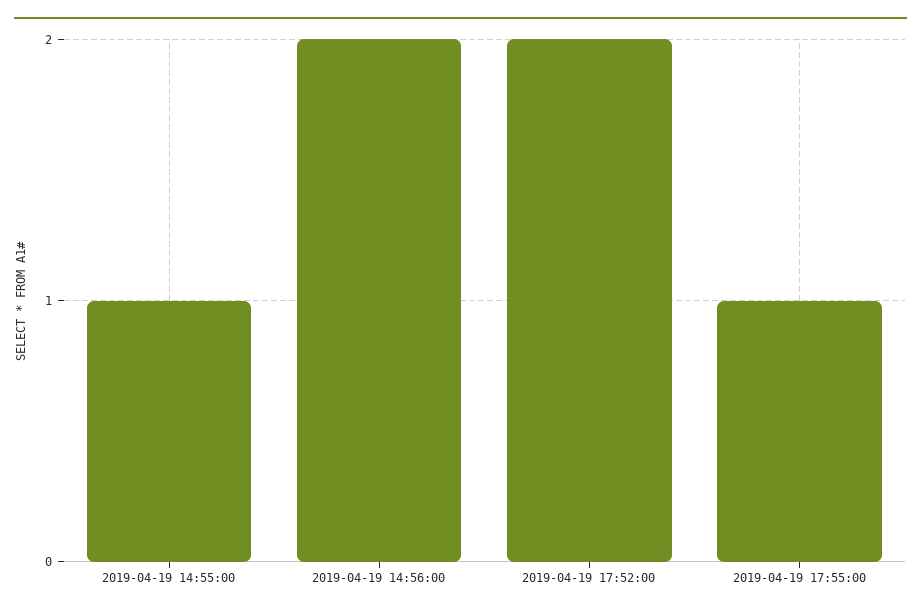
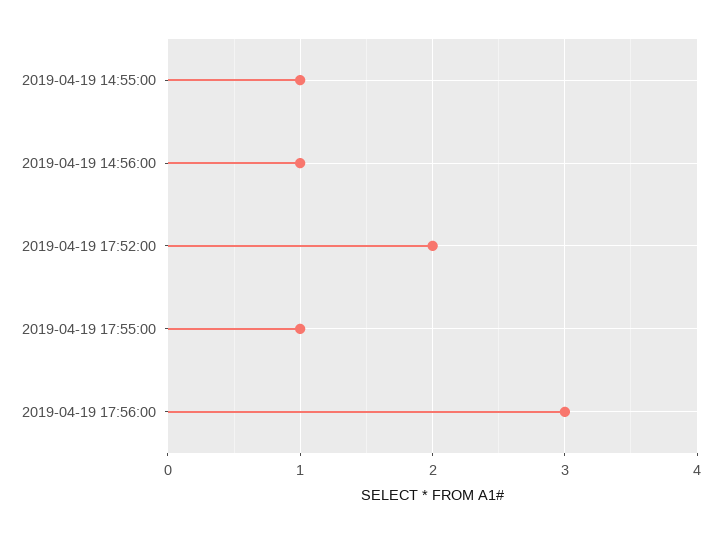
2019-04-19 14:56:00: 2 -> 1
2019-04-19 17:56:00: none -> 3

